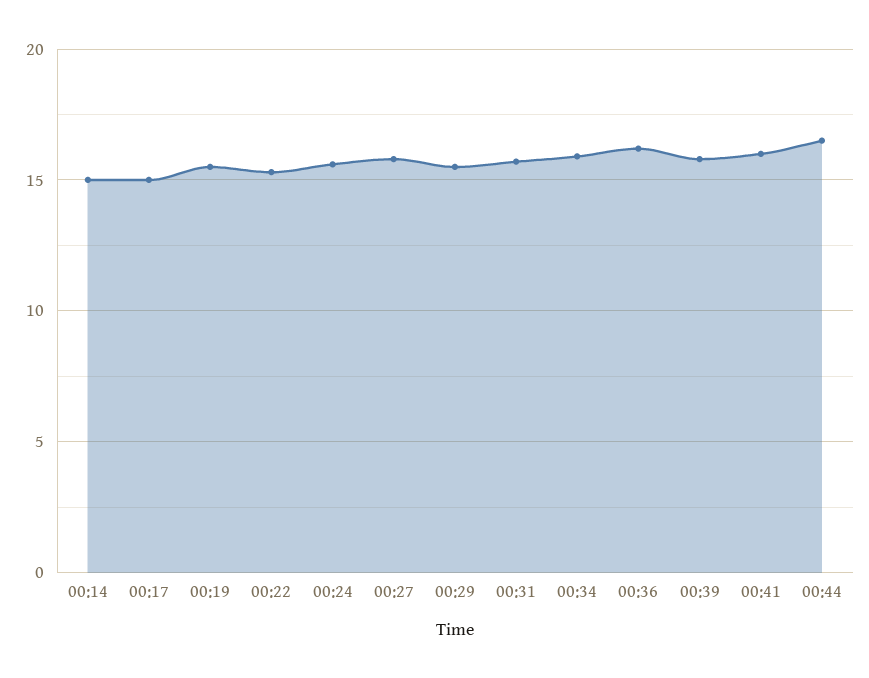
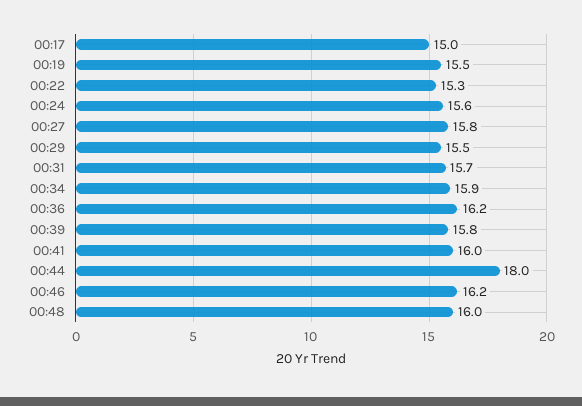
00:14: 15 -> none
00:44: 16.5 -> 18
00:46: none -> 16.2
00:48: none -> 16

